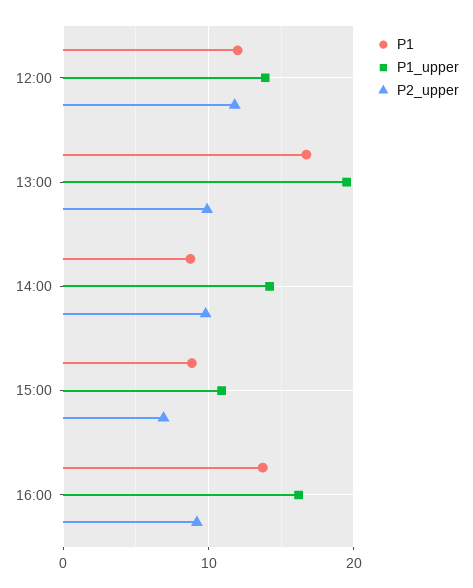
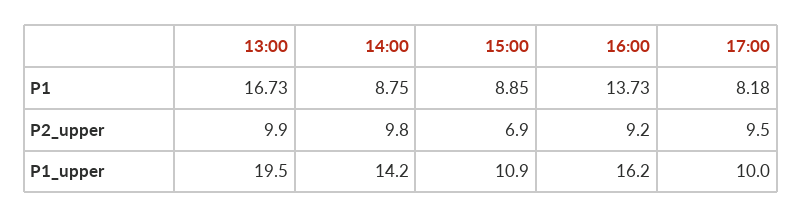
P1, 12:00: 12 -> none
P1_upper, 12:00: 14 -> none
P2_upper, 12:00: 12 -> none
P1, 17:00: none -> 8.18
P2_upper, 17:00: none -> 9.5
P1_upper, 17:00: none -> 10

